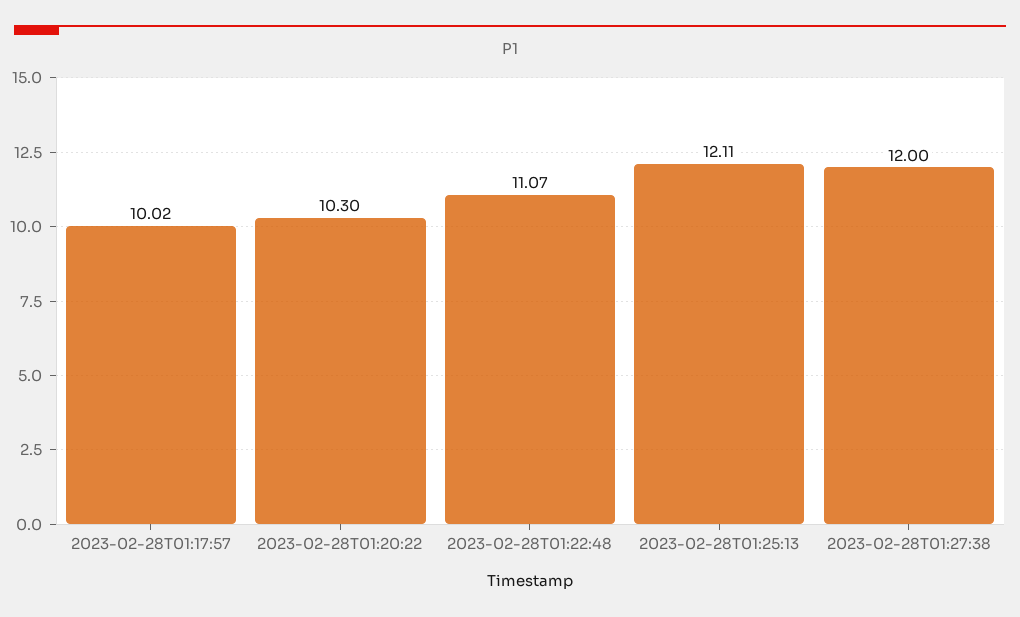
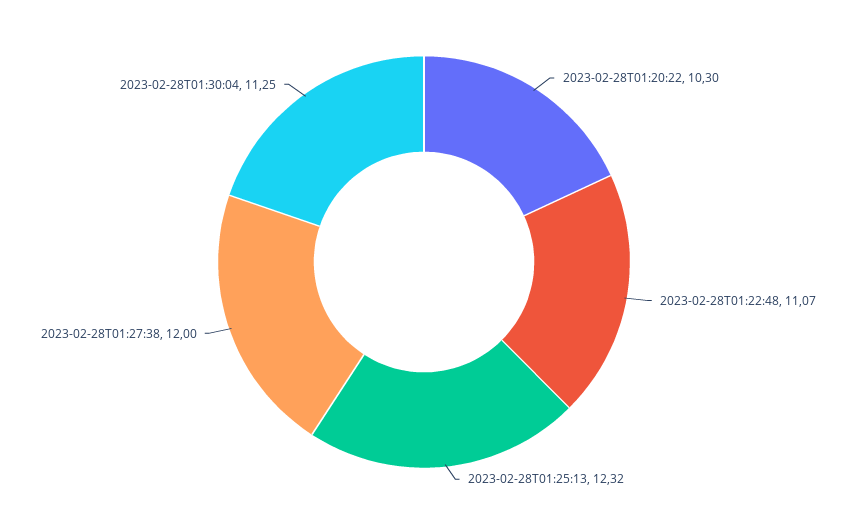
2023-02-28T01:17:57: 10.02 -> none
2023-02-28T01:25:13: 12.11 -> 12.32
2023-02-28T01:30:04: none -> 11.25

